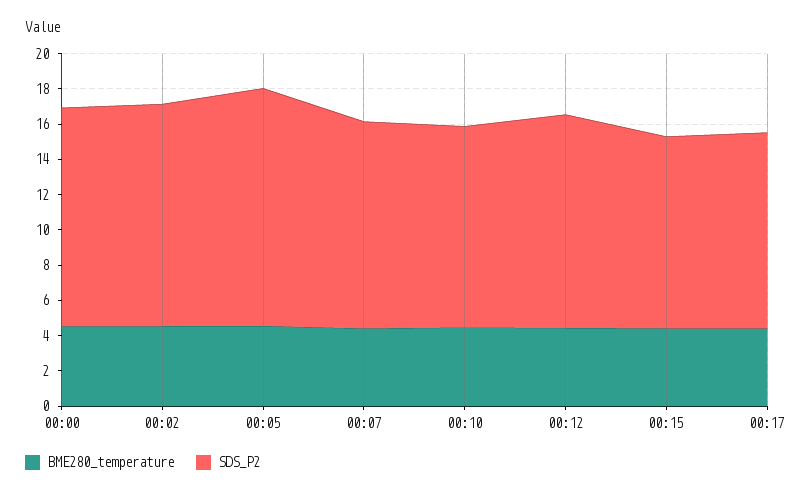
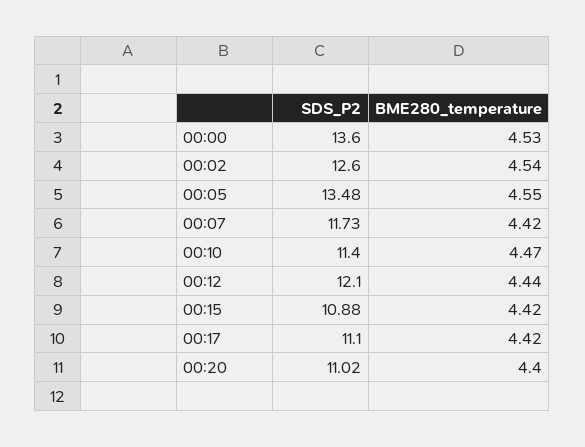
SDS_P2, 00:00: 12.5 -> 13.6
SDS_P2, 00:20: none -> 11.02
BME280_temperature, 00:20: none -> 4.4

